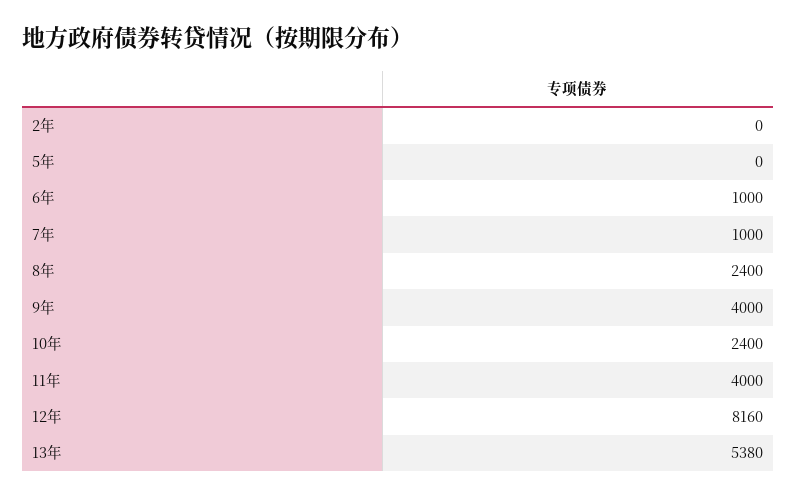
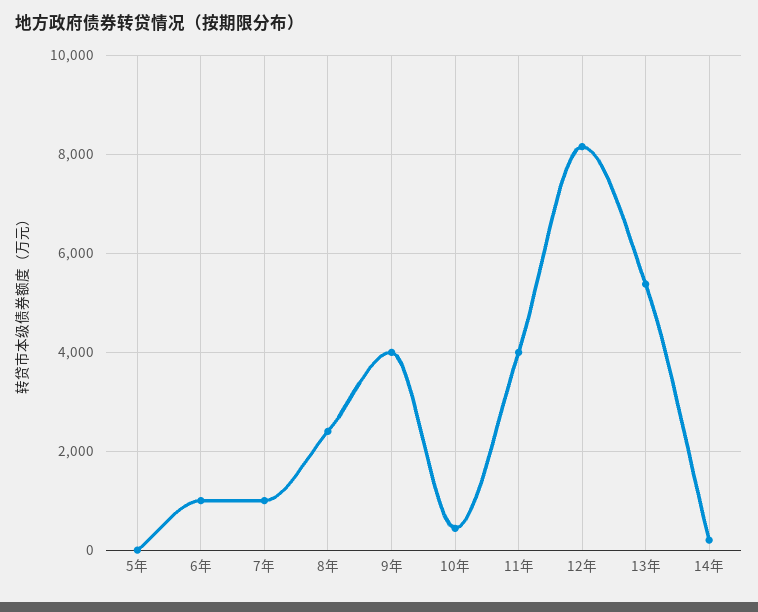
2年: 0 -> none
10年: 2400 -> 400
14年: none -> 200

